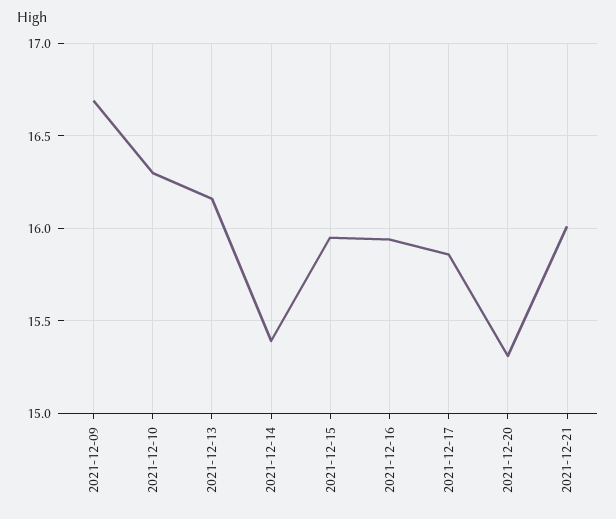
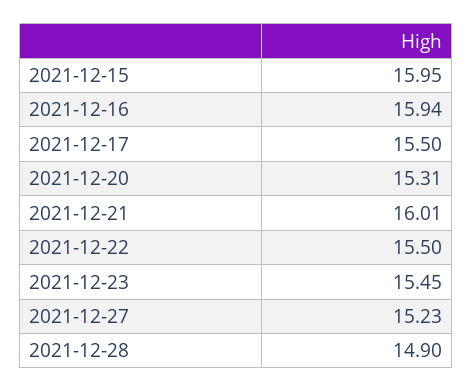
2021-12-09: 16.7 -> none
2021-12-10: 16.3 -> none
2021-12-13: 16.15 -> none
2021-12-14: 15.4 -> none
2021-12-17: 15.85 -> 15.5
2021-12-22: none -> 15.5
2021-12-23: none -> 15.45
2021-12-27: none -> 15.23
2021-12-28: none -> 14.9

